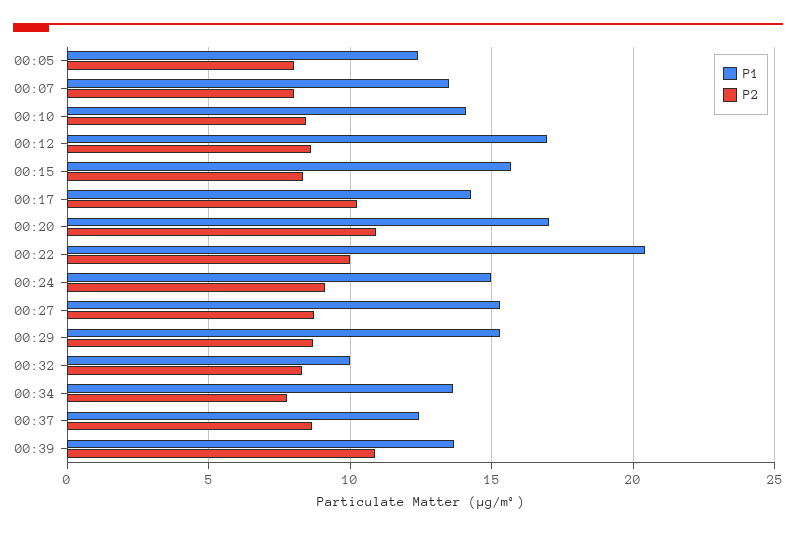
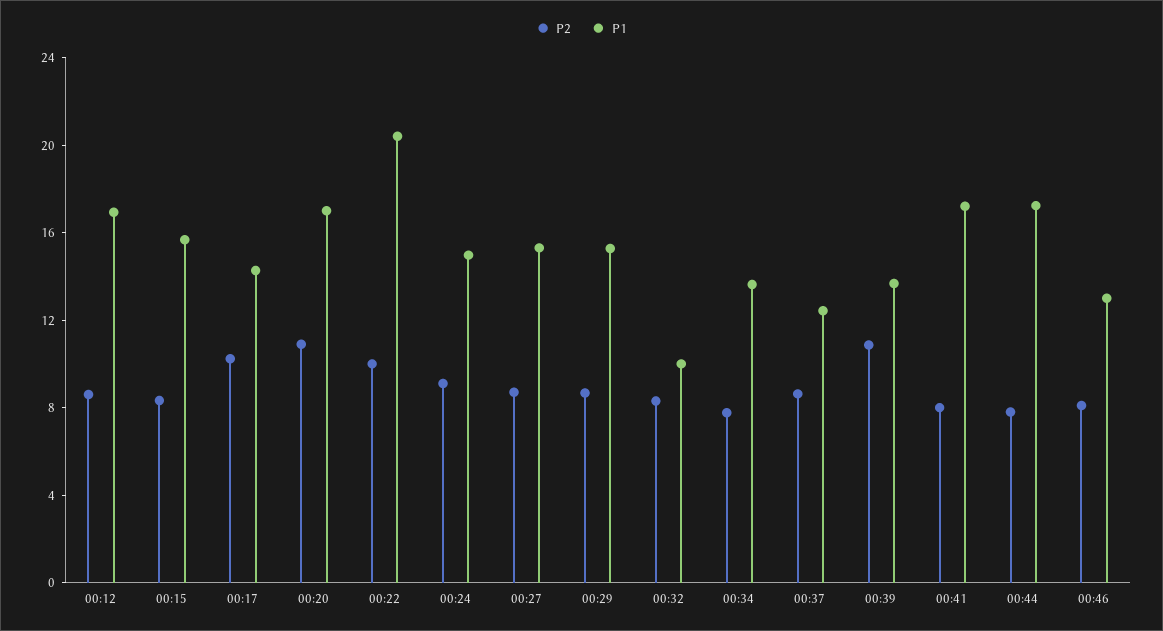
P1, 00:05: 12.5 -> none
P2, 00:05: 8 -> none
P1, 00:07: 13.5 -> none
P2, 00:07: 8 -> none
P1, 00:10: 14 -> none
P2, 00:10: 8.5 -> none
P2, 00:41: none -> 8
P1, 00:41: none -> 17
P2, 00:44: none -> 8
P1, 00:44: none -> 17
P2, 00:46: none -> 8
P1, 00:46: none -> 13

